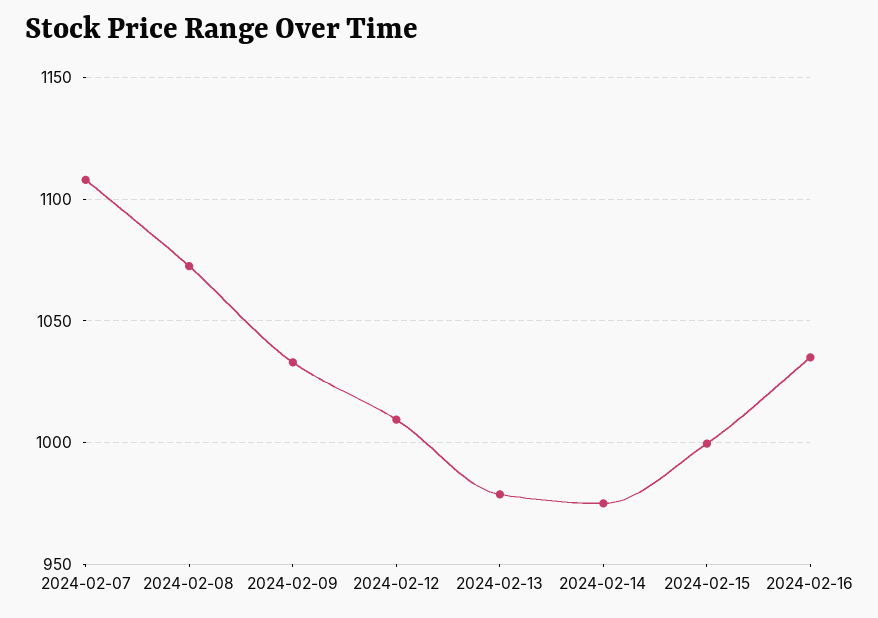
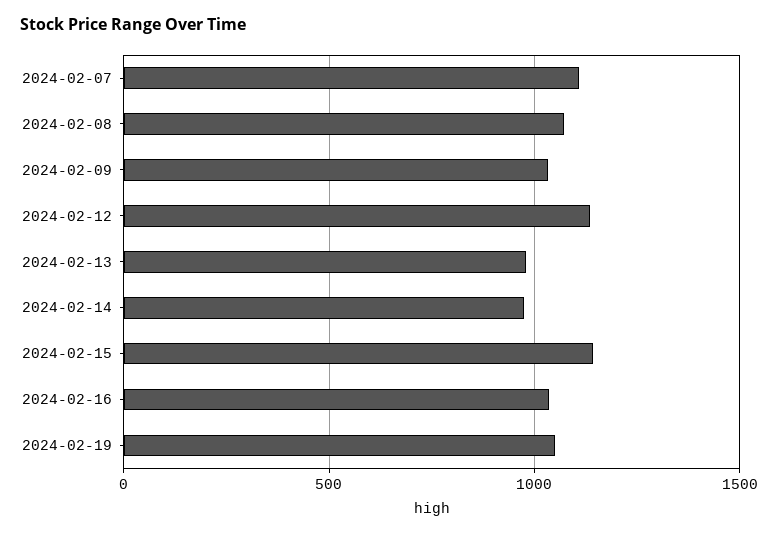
2024-02-12: 1010 -> 1150
2024-02-15: 1000 -> 1150
2024-02-19: none -> 1050

